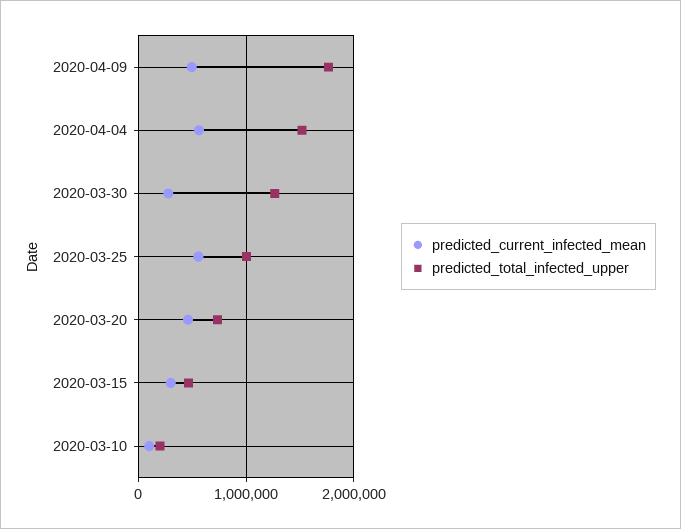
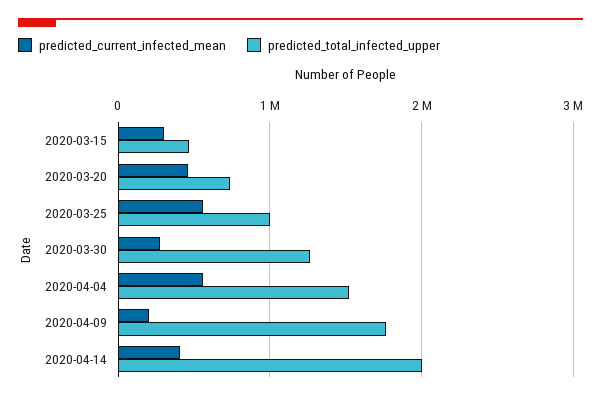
predicted_current_infected_mean, 2020-04-09: 500000 -> 200000
predicted_current_infected_mean, 2020-03-10: 100000 -> none
predicted_total_infected_upper, 2020-03-10: 200000 -> none
predicted_current_infected_mean, 2020-04-14: none -> 400000
predicted_total_infected_upper, 2020-04-14: none -> 2000000

